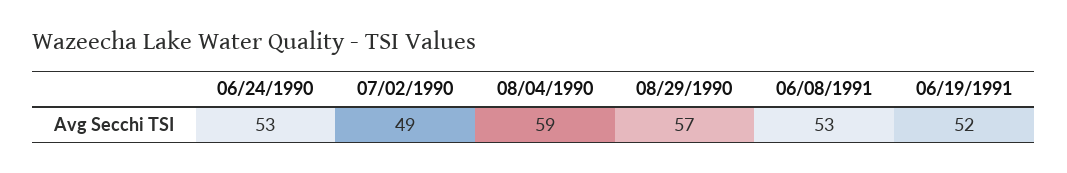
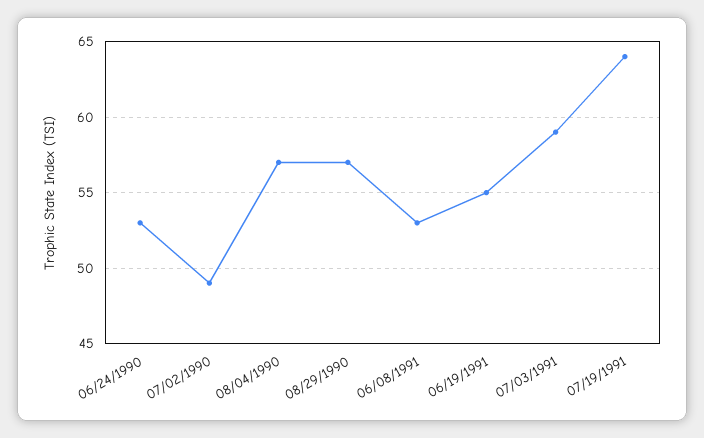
08/04/1990: 59 -> 57
06/19/1991: 52 -> 55
07/03/1991: none -> 59
07/19/1991: none -> 64

